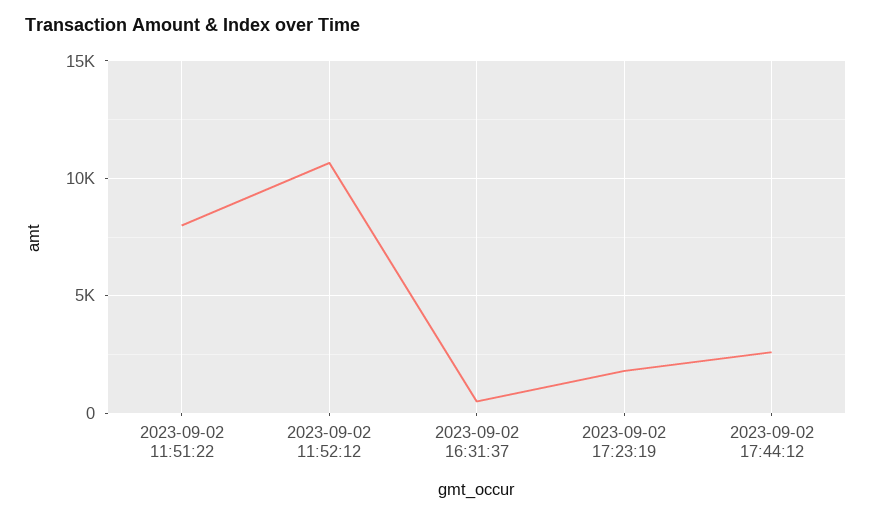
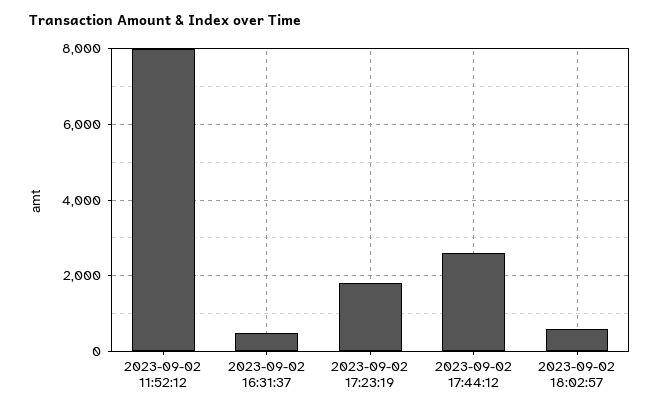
2023-09-02 11:51:22: 8000 -> none
2023-09-02 11:52:12: 10500 -> 8000
2023-09-02 18:02:57: none -> 600

